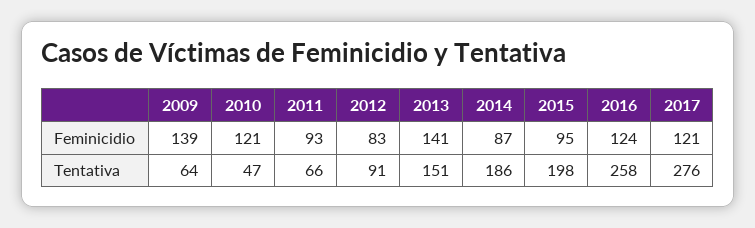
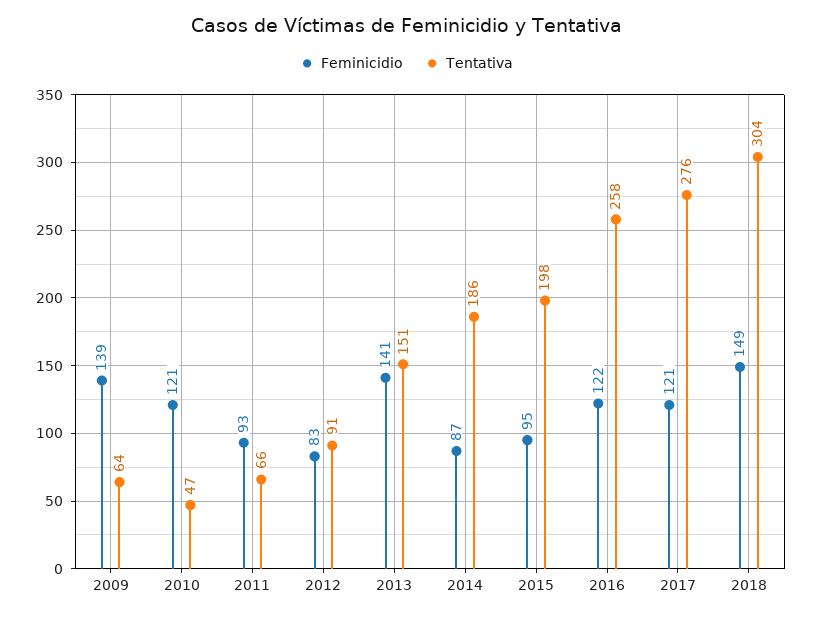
Feminicidio, 2016: 124 -> 122
Feminicidio, 2018: none -> 149
Tentativa, 2018: none -> 304

